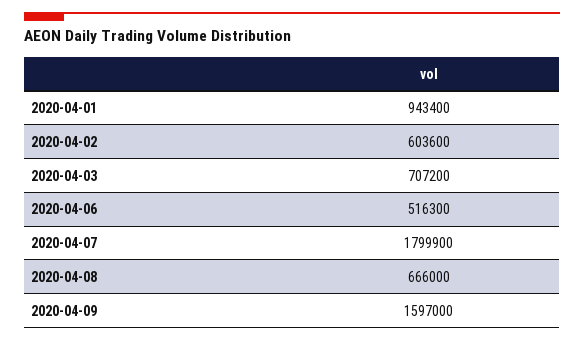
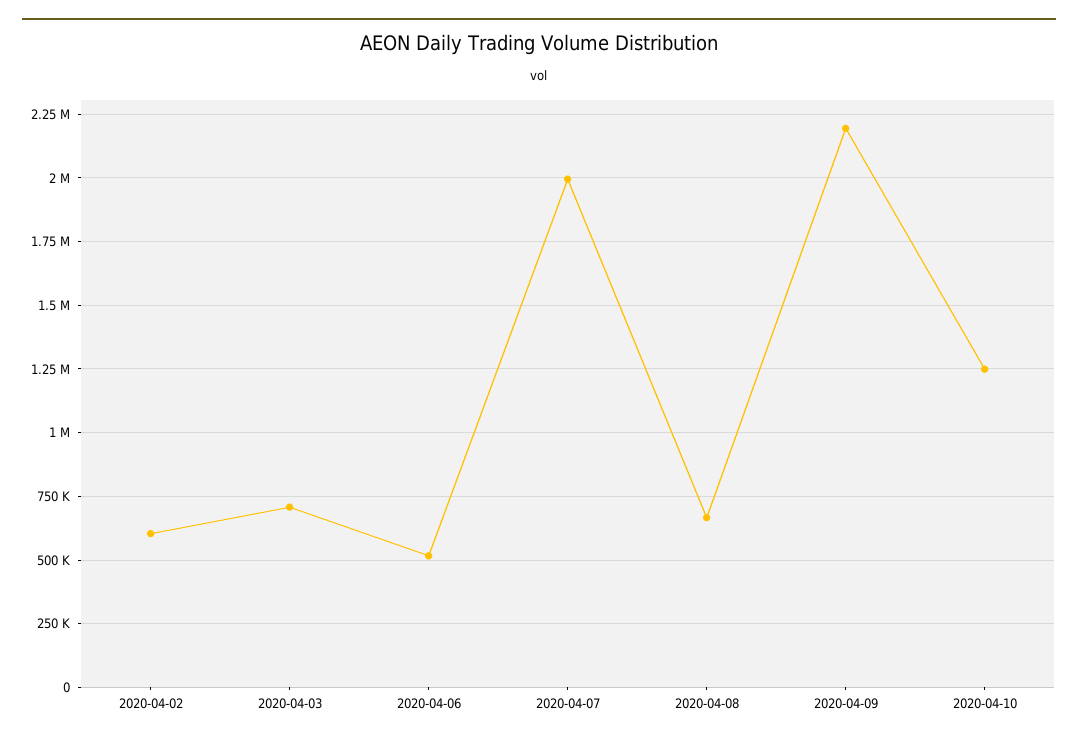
2020-04-01: 943400 -> none
2020-04-07: 1799900 -> 2000000
2020-04-09: 1597000 -> 2200000
2020-04-10: none -> 1250000

